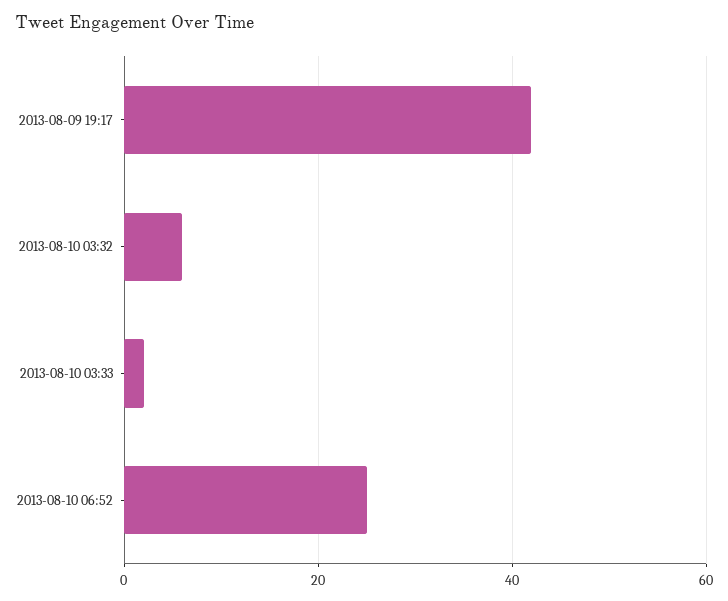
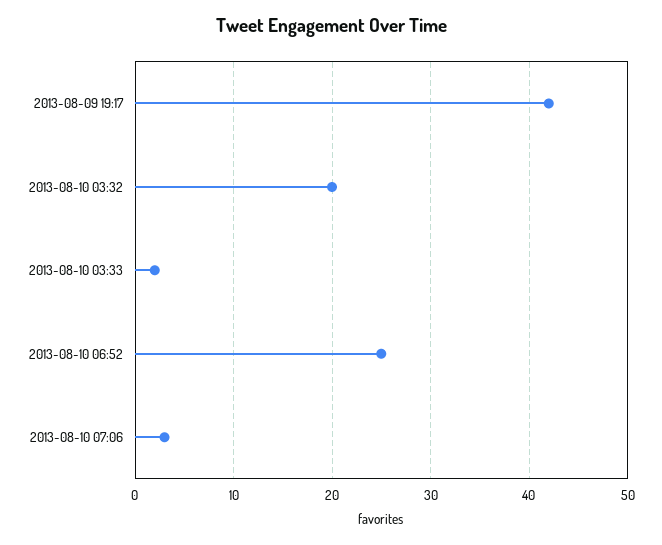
2013-08-10 03:32: 5 -> 20
2013-08-10 07:06: none -> 3

